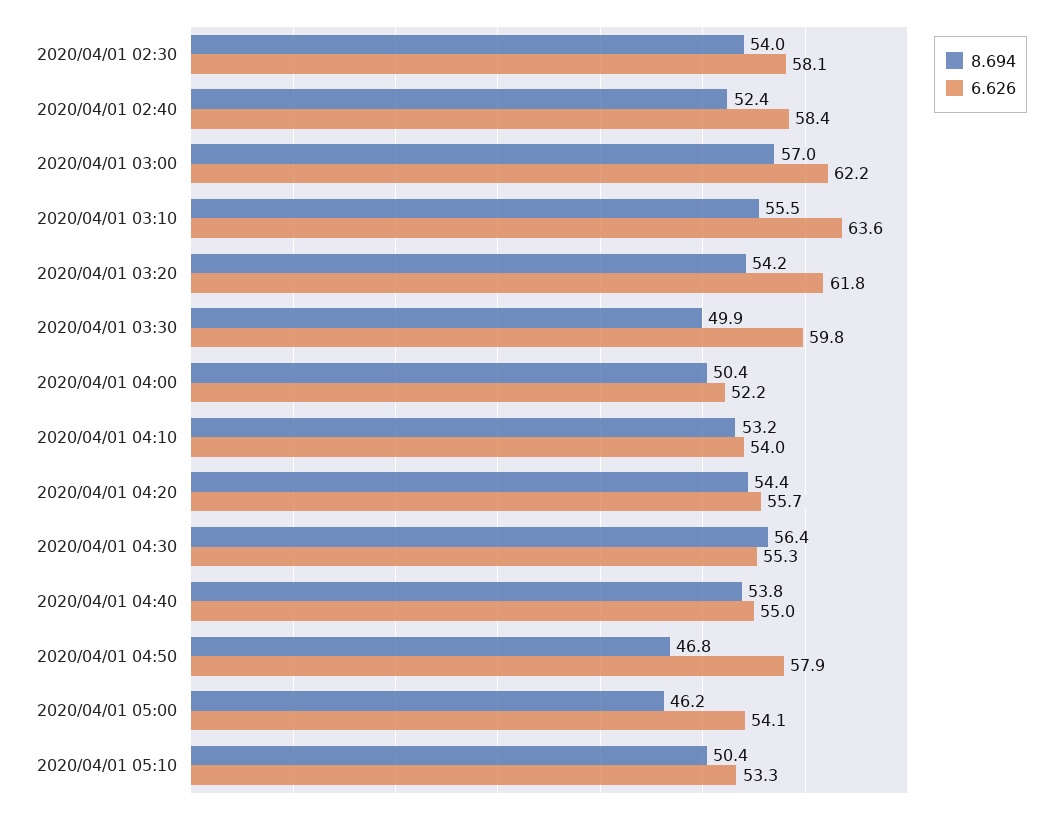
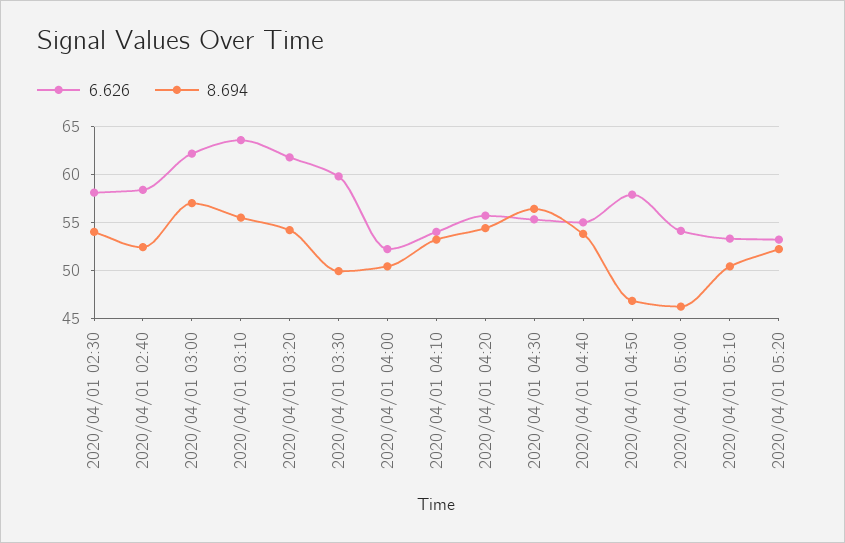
6.626, 2020/04/01 05:20: none -> 53
8.694, 2020/04/01 05:20: none -> 52

